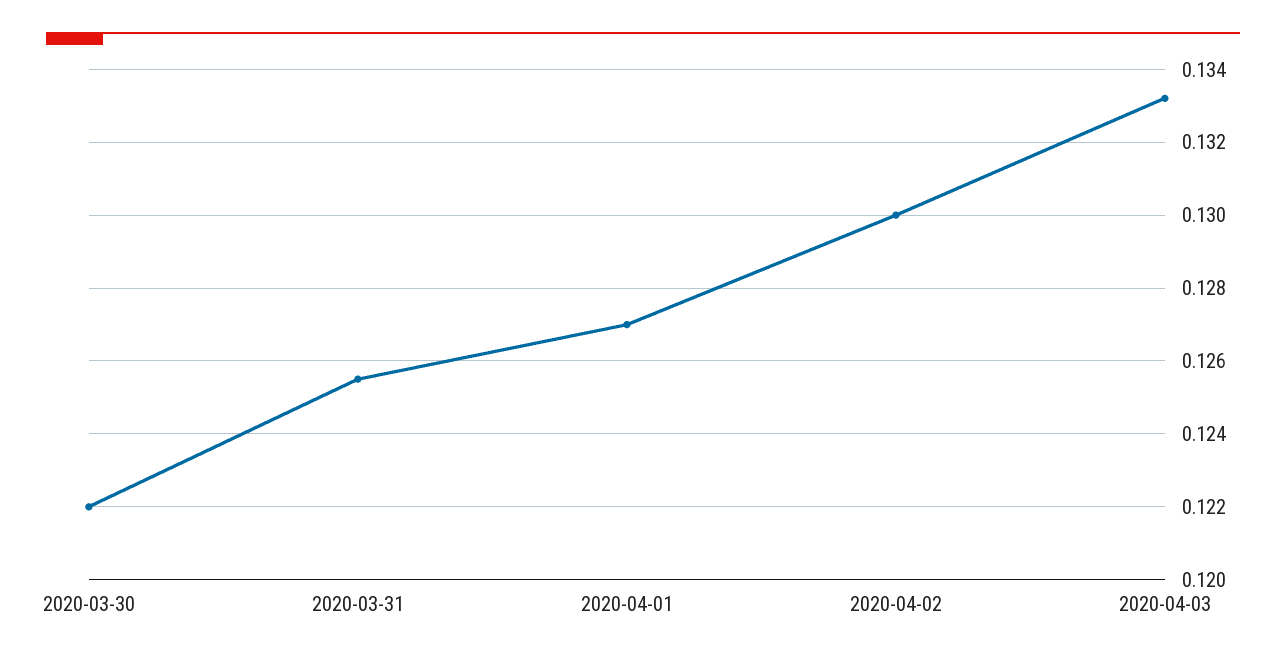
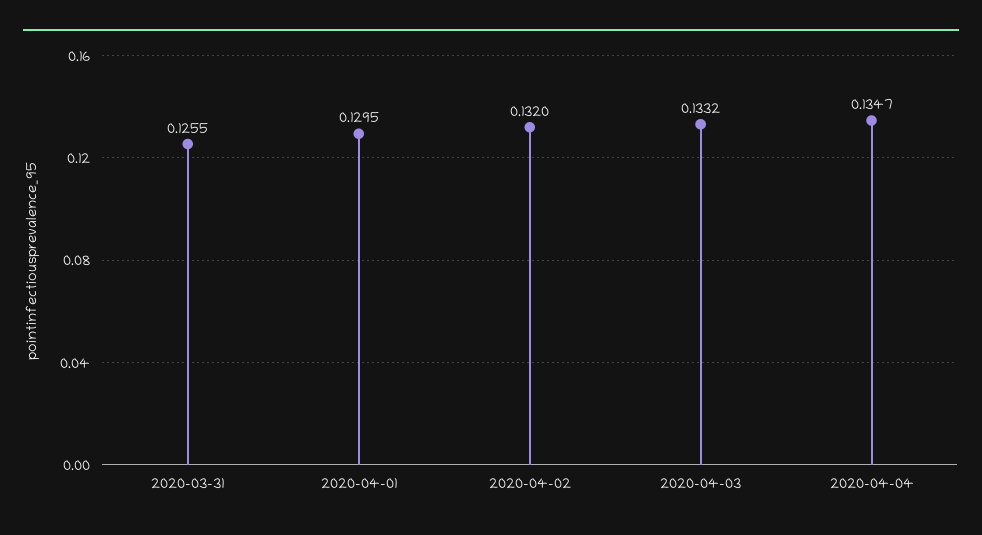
2020-03-30: 0.122 -> none
2020-04-01: 0.127 -> 0.1295
2020-04-02: 0.13 -> 0.132
2020-04-04: none -> 0.1347

